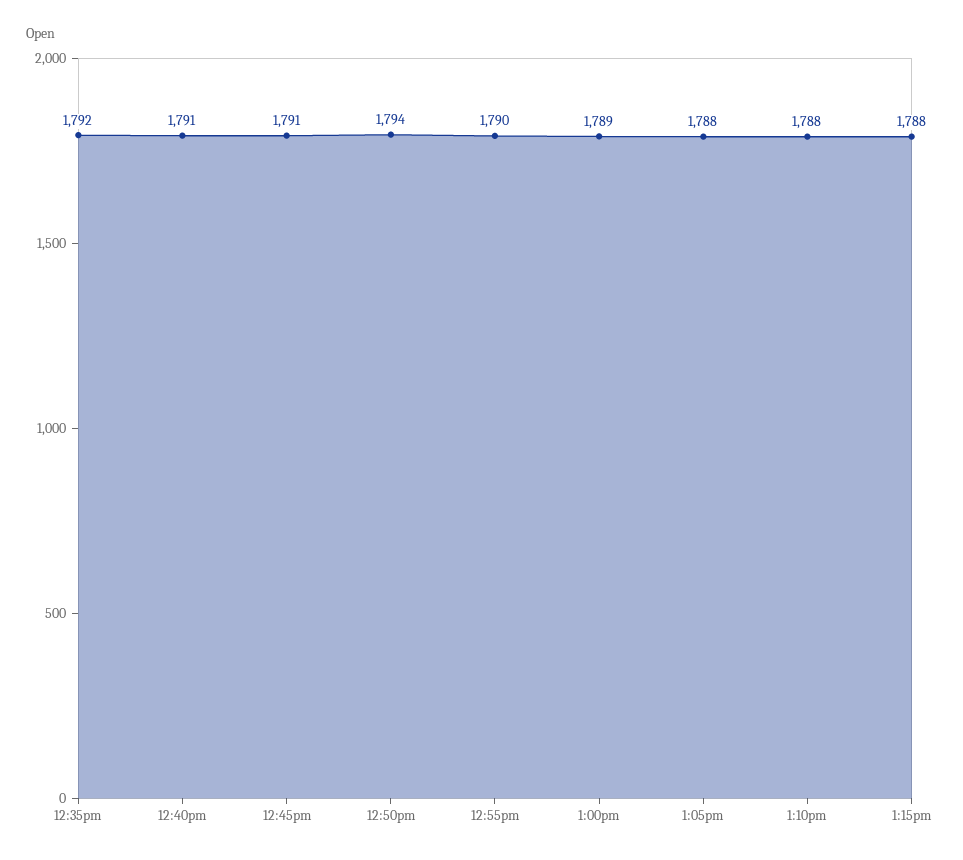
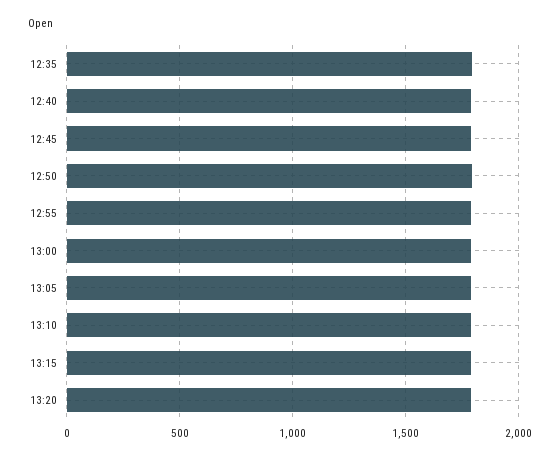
13:20: none -> 1800

